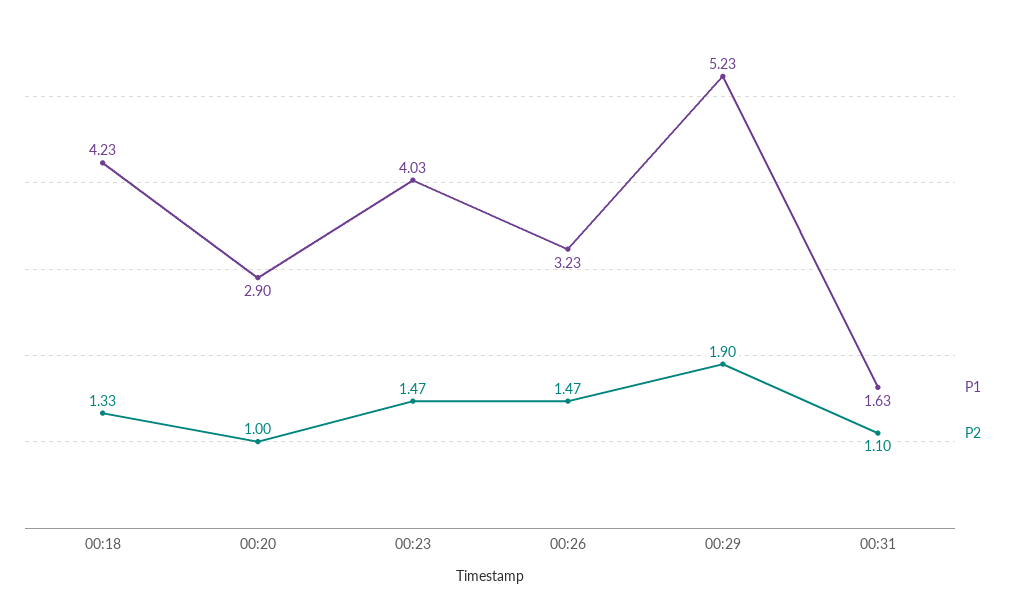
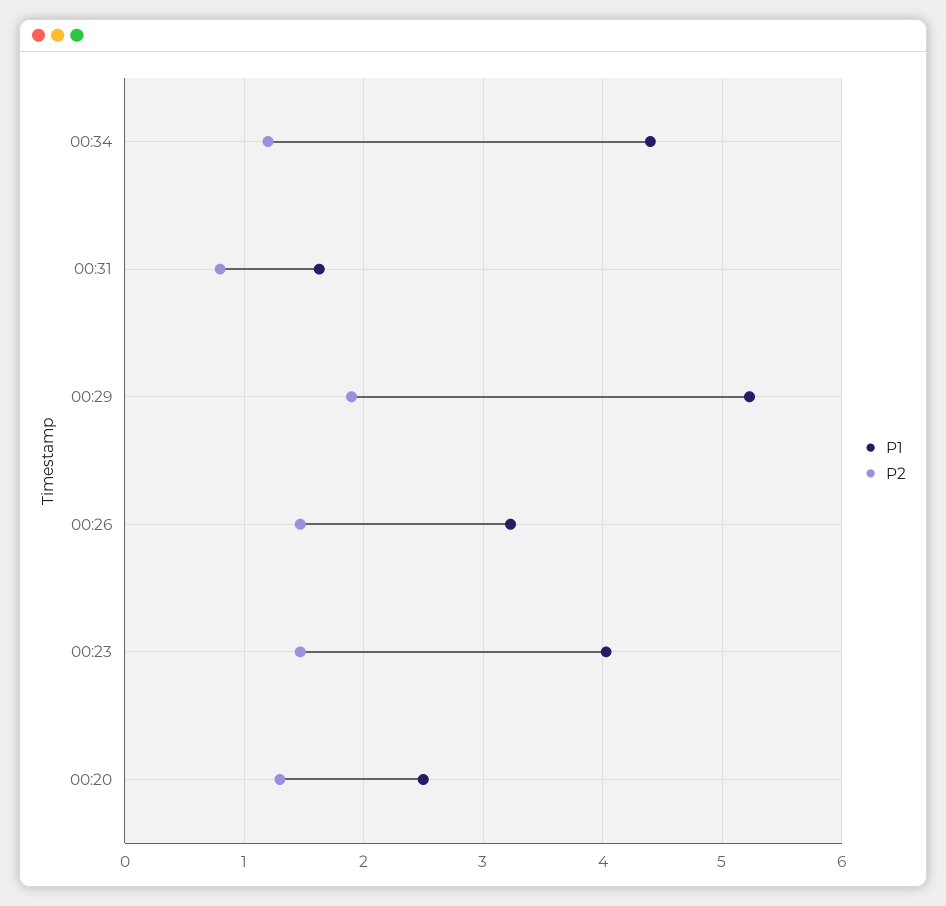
P1, 00:18: 4.23 -> none
P2, 00:18: 1.33 -> none
P1, 00:20: 2.9 -> 2.5
P2, 00:20: 1 -> 1.3
P2, 00:31: 1.1 -> 0.8
P1, 00:34: none -> 4.4
P2, 00:34: none -> 1.2

